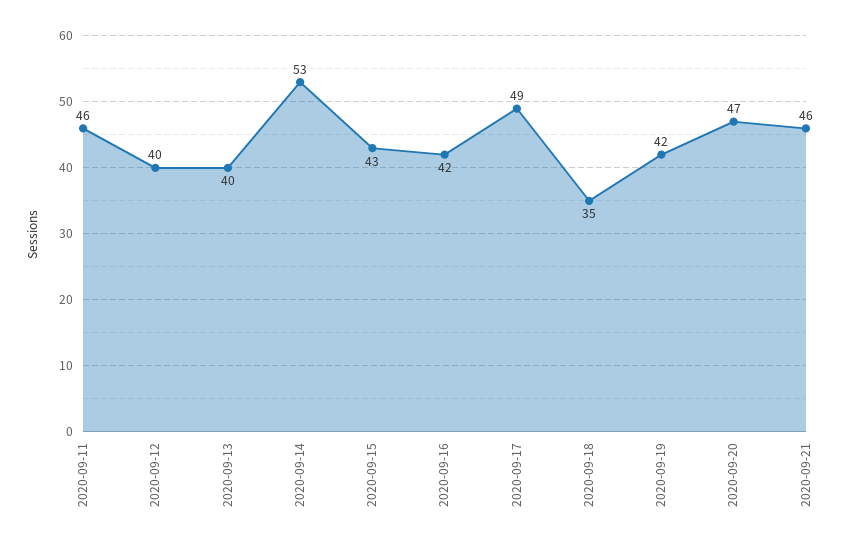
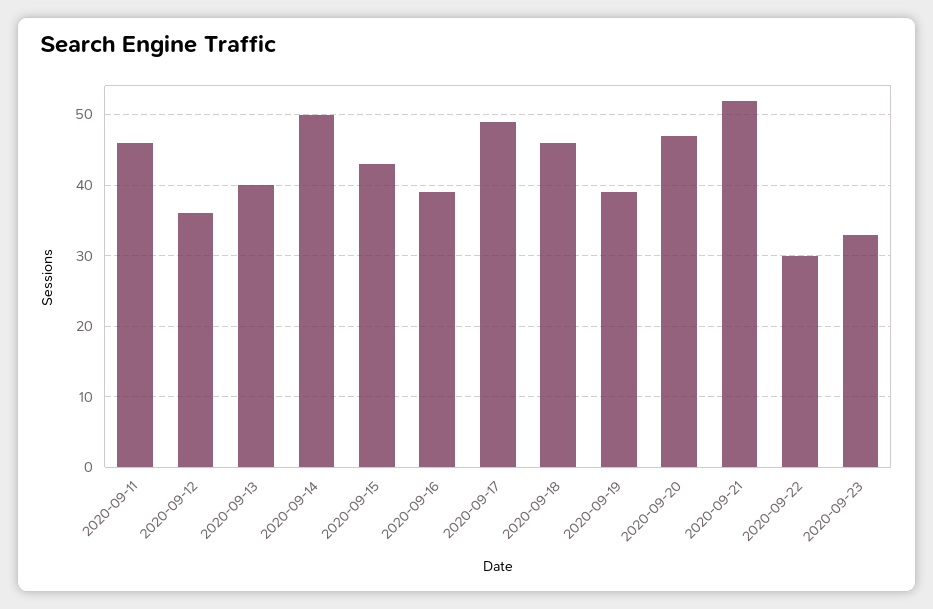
2020-09-12: 40 -> 36
2020-09-14: 53 -> 50
2020-09-16: 42 -> 39
2020-09-18: 35 -> 46
2020-09-19: 42 -> 39
2020-09-21: 46 -> 52
2020-09-22: none -> 30
2020-09-23: none -> 33

